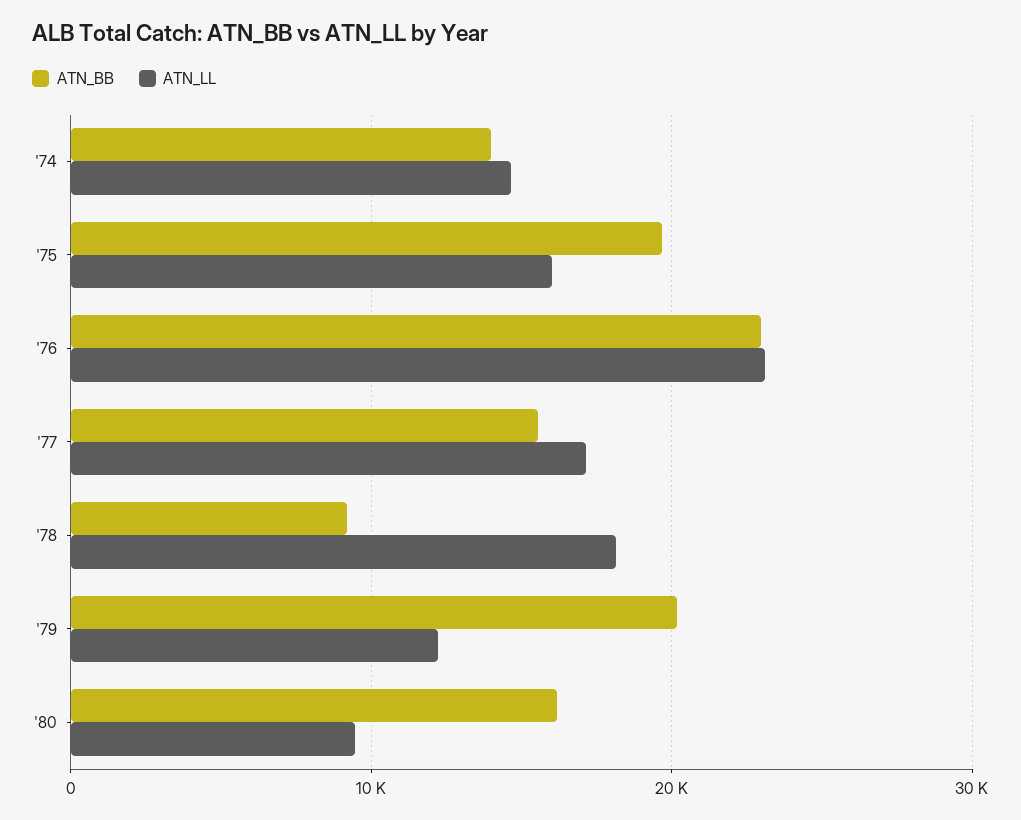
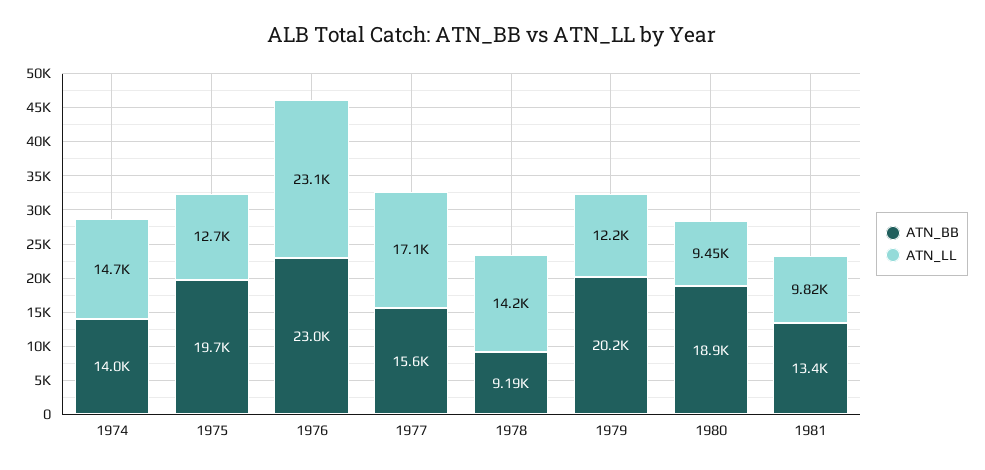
ATN_LL, '75: 16000 -> 12700
ATN_LL, '78: 18000 -> 14200
ATN_BB, '80: 16000 -> 18900
ATN_BB, 1981: none -> 13400
ATN_LL, 1981: none -> 9820

